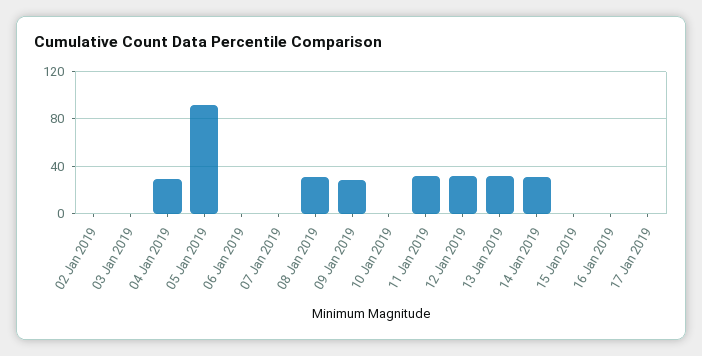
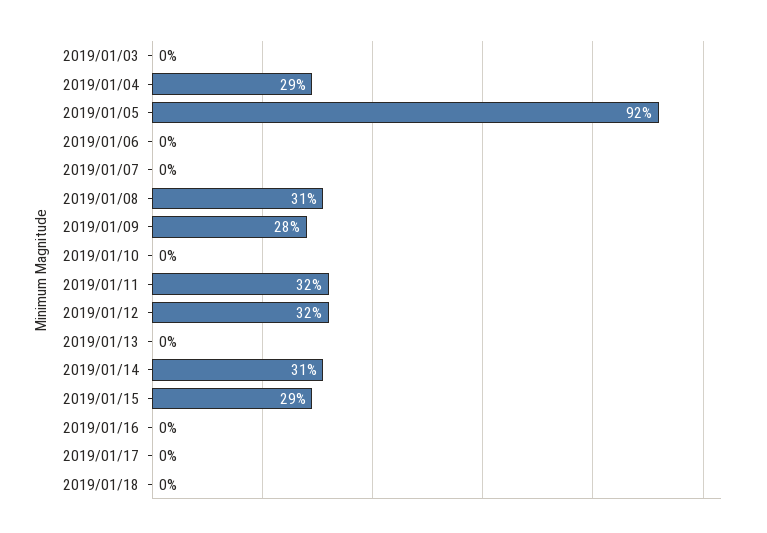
02 Jan 2019: 0 -> none
13 Jan 2019: 30 -> 0
15 Jan 2019: 0 -> 29
2019/01/18: none -> 0

